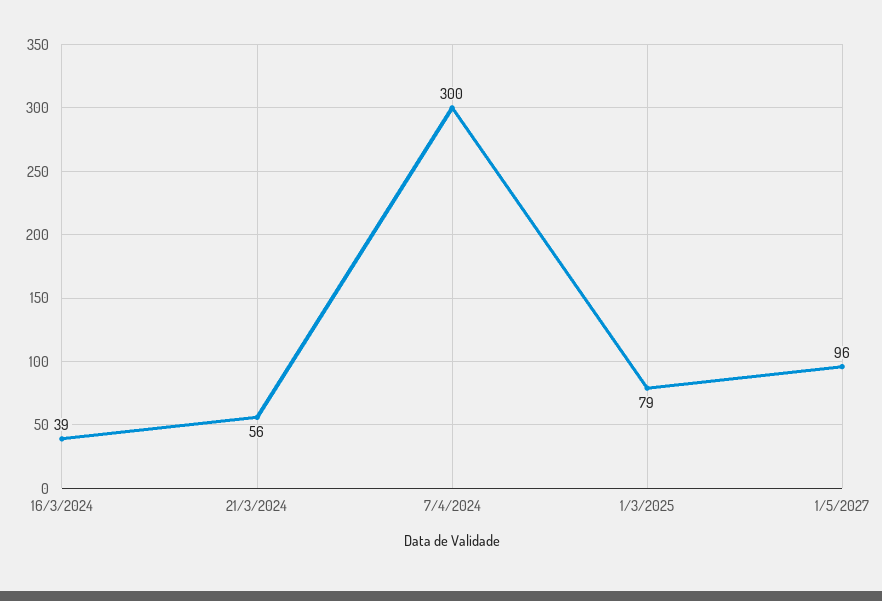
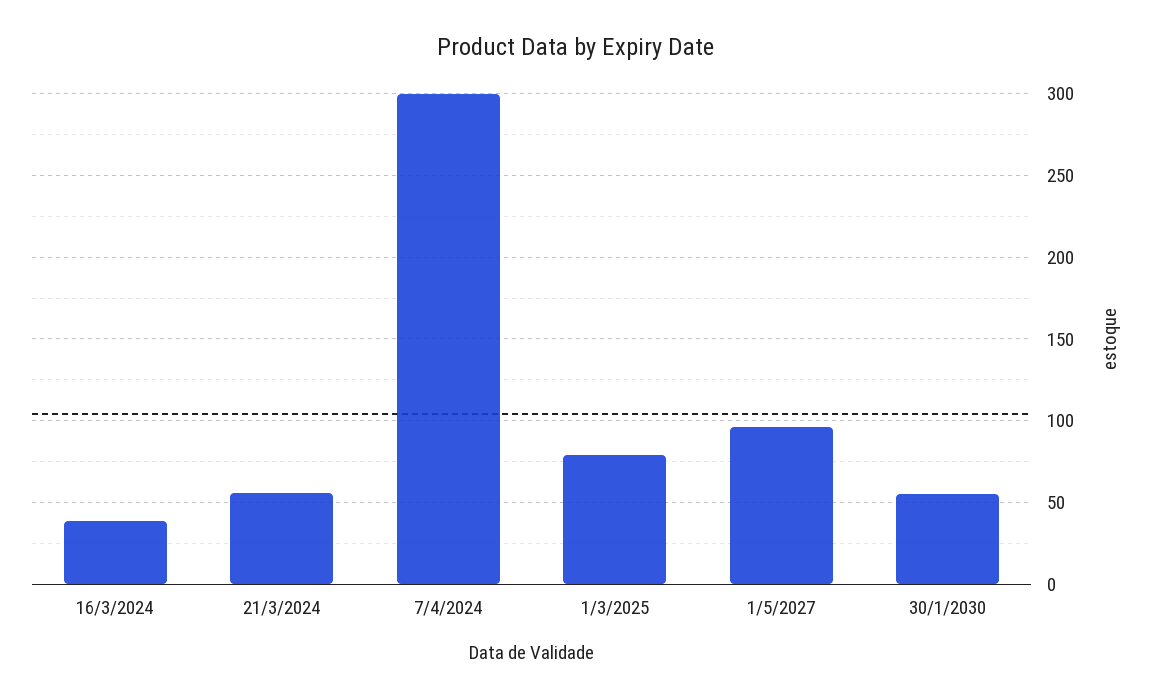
30/1/2030: none -> 55

